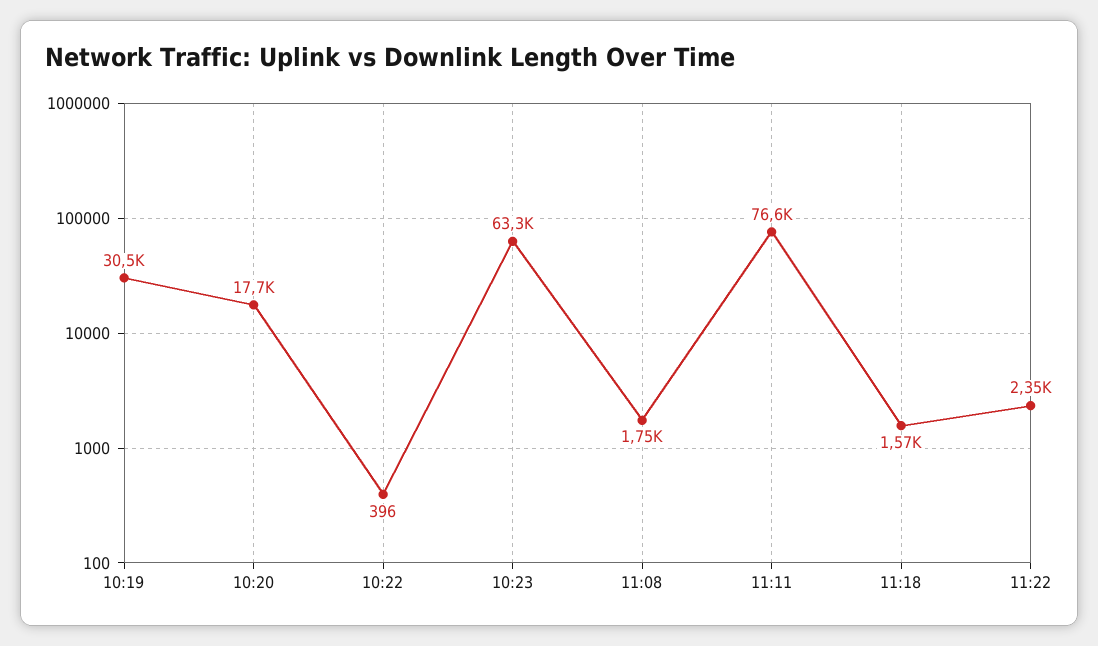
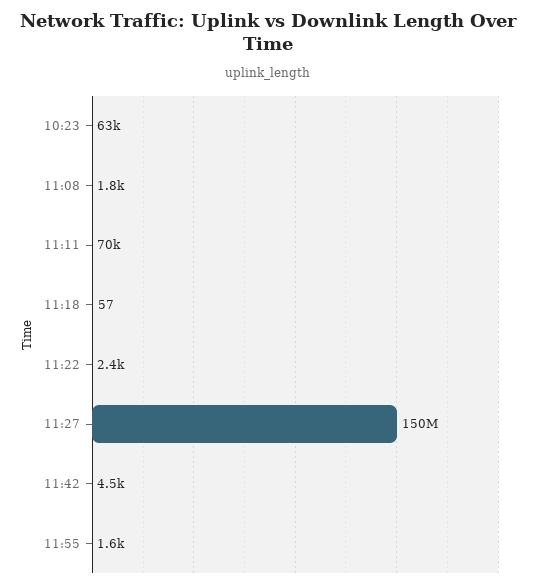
10:19: 30500 -> none
10:20: 17700 -> none
10:22: 396 -> none
11:11: 76600 -> 70000
11:18: 1570 -> 57
11:27: none -> 150000000
11:42: none -> 4500
11:55: none -> 1600

